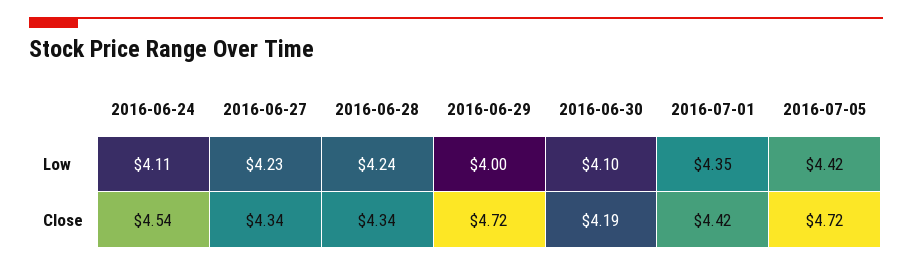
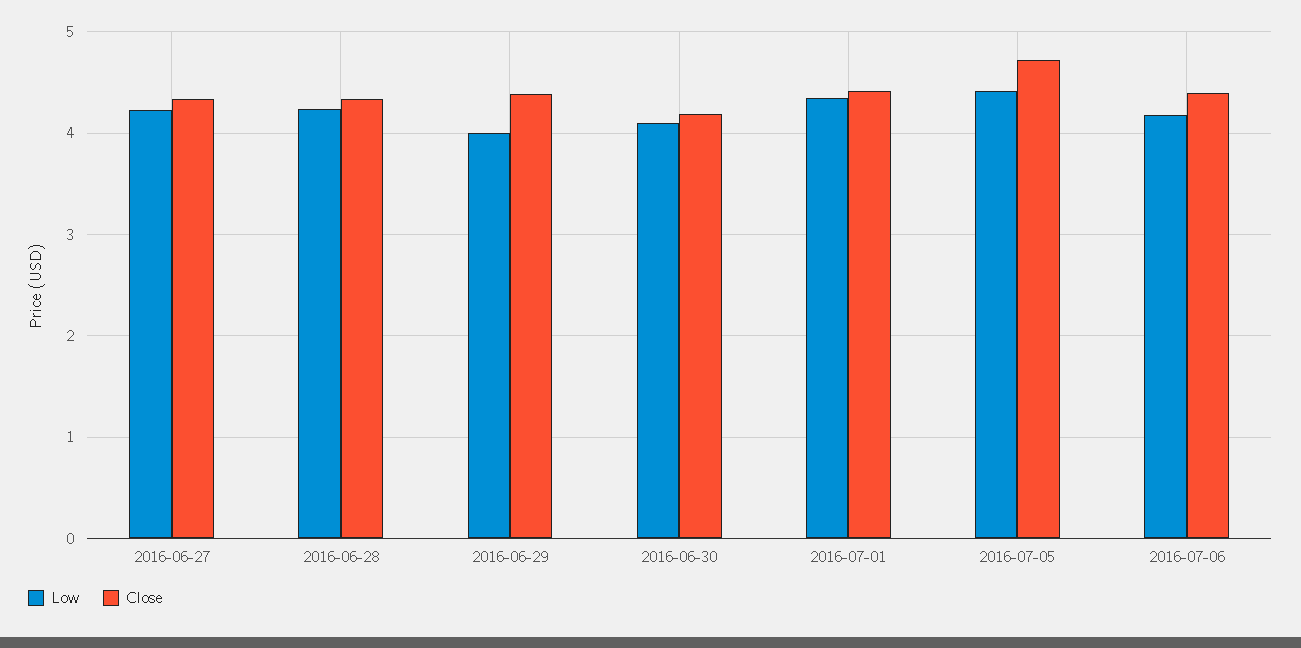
Low, 2016-06-24: 4.11 -> none
Close, 2016-06-24: 4.54 -> none
Close, 2016-06-29: 4.72 -> 4.4
Low, 2016-07-06: none -> 4.2
Close, 2016-07-06: none -> 4.4

